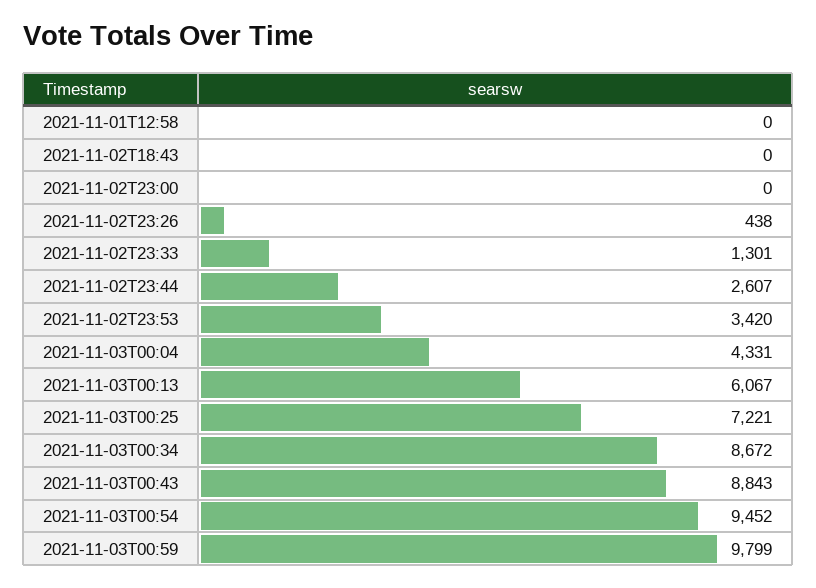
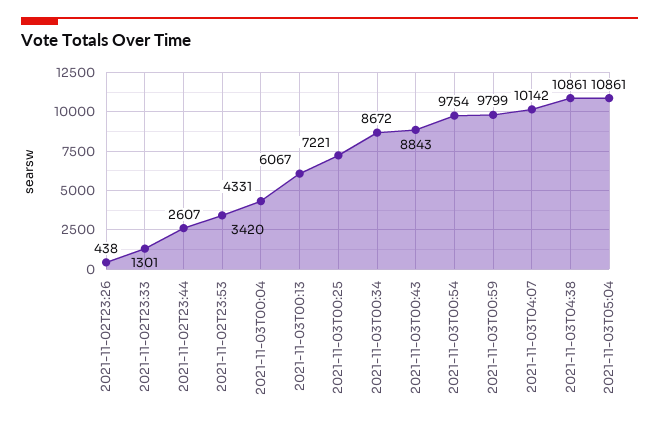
2021-11-01T12:58: 0 -> none
2021-11-02T18:43: 0 -> none
2021-11-02T23:00: 0 -> none
2021-11-03T00:54: 9452 -> 9754
2021-11-03T04:07: none -> 10142
2021-11-03T04:38: none -> 10861
2021-11-03T05:04: none -> 10861

